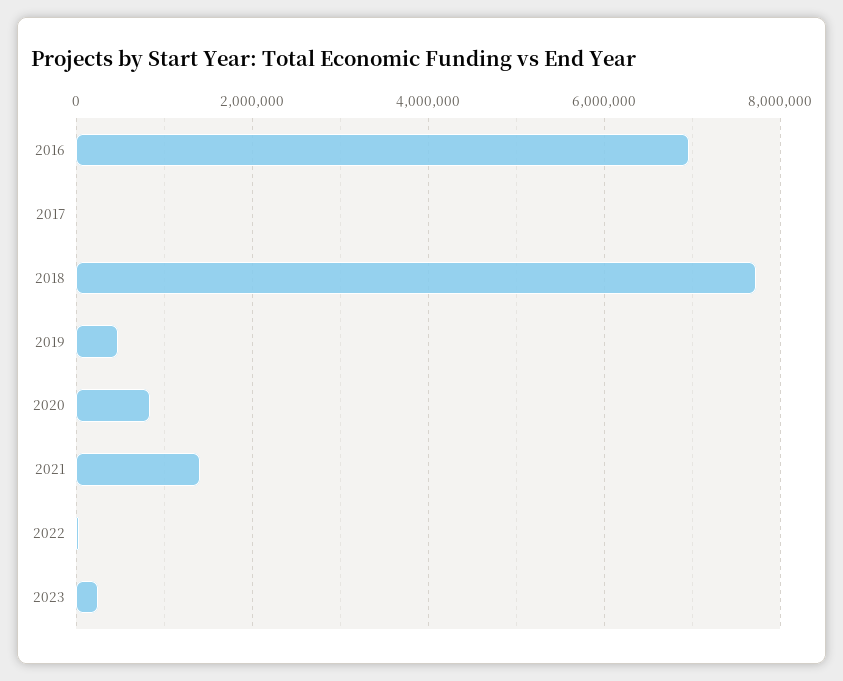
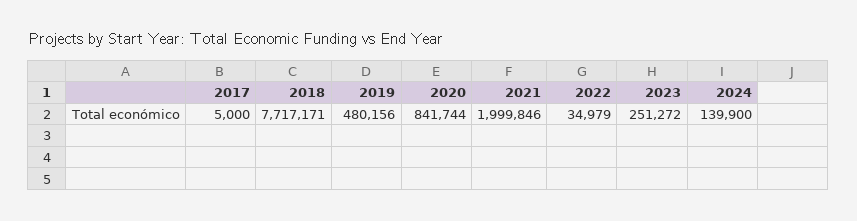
2016: 7000000 -> none
2021: 1400000 -> 1999846
2024: none -> 139900

